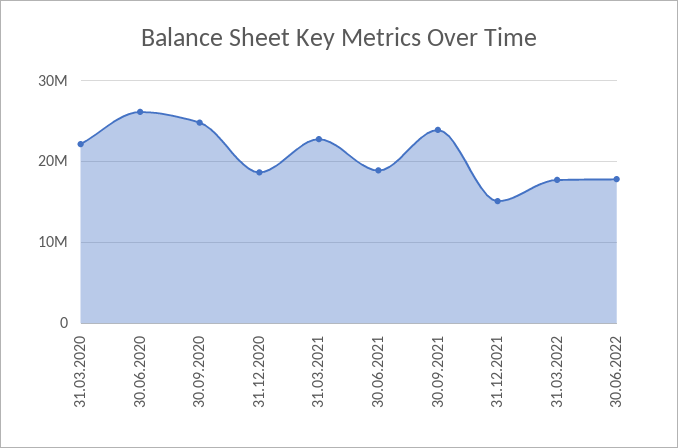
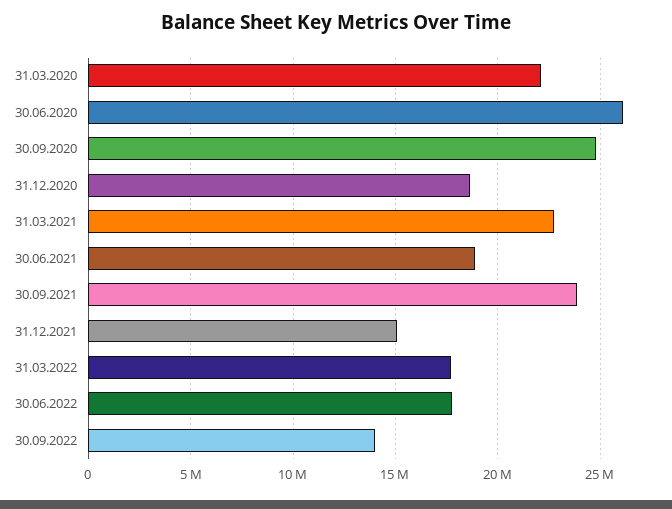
30.09.2022: none -> 14000000

